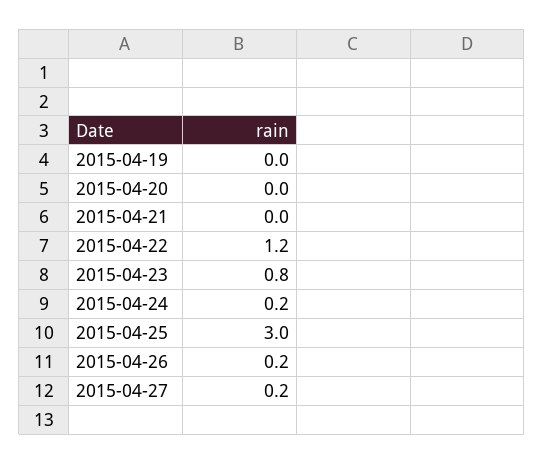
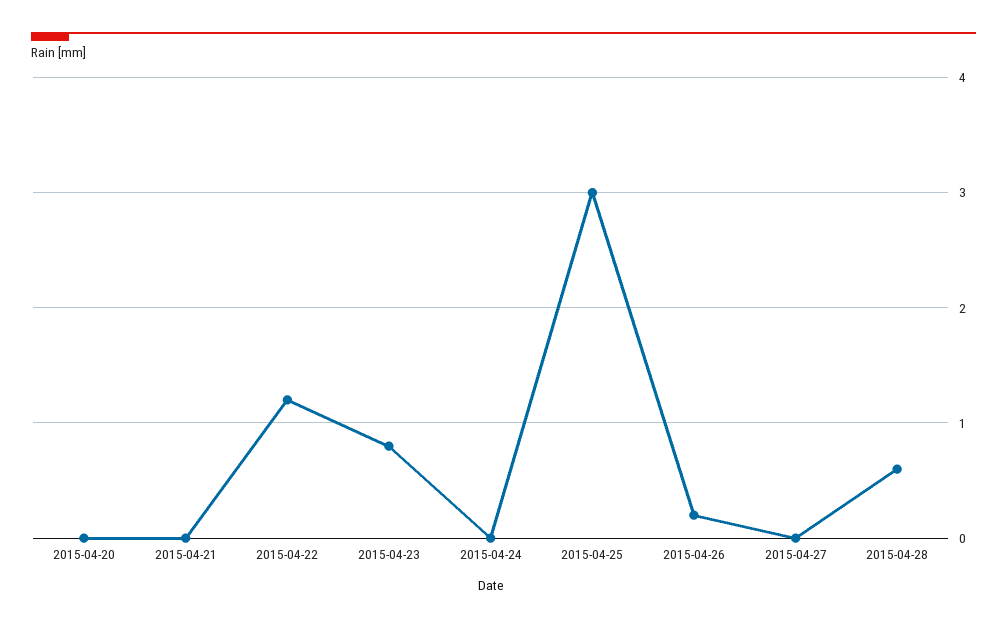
2015-04-19: 0 -> none
2015-04-24: 0.2 -> 0
2015-04-27: 0.2 -> 0
2015-04-28: none -> 0.6

